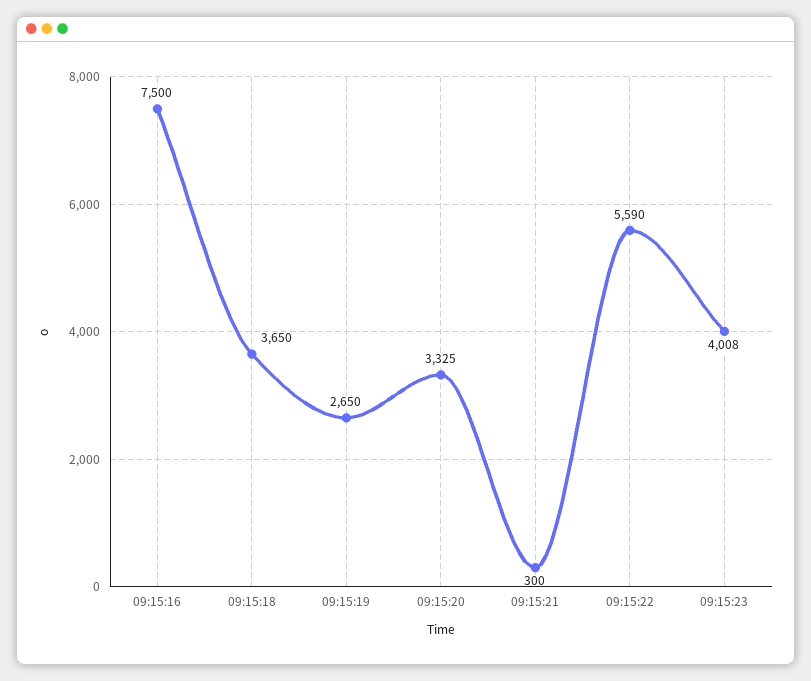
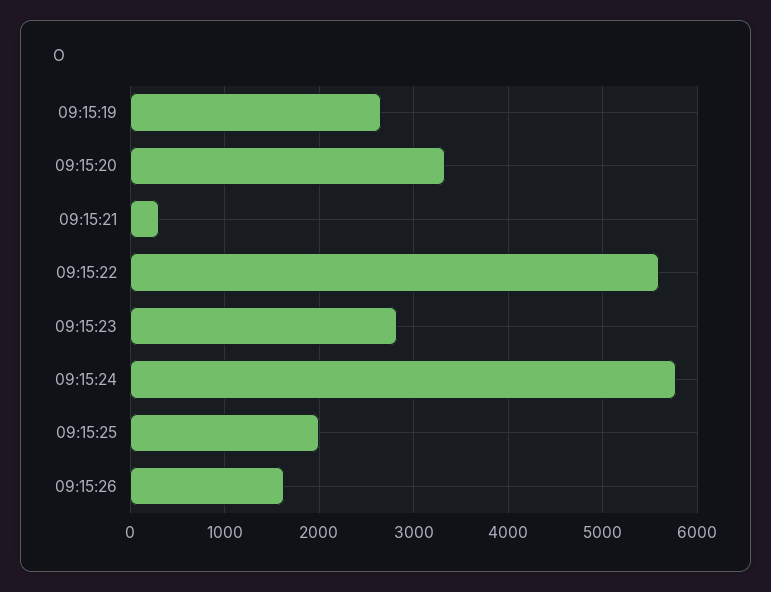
09:15:16: 7500 -> none
09:15:18: 3650 -> none
09:15:23: 4008 -> 2800
09:15:24: none -> 5800
09:15:25: none -> 2000
09:15:26: none -> 1600

